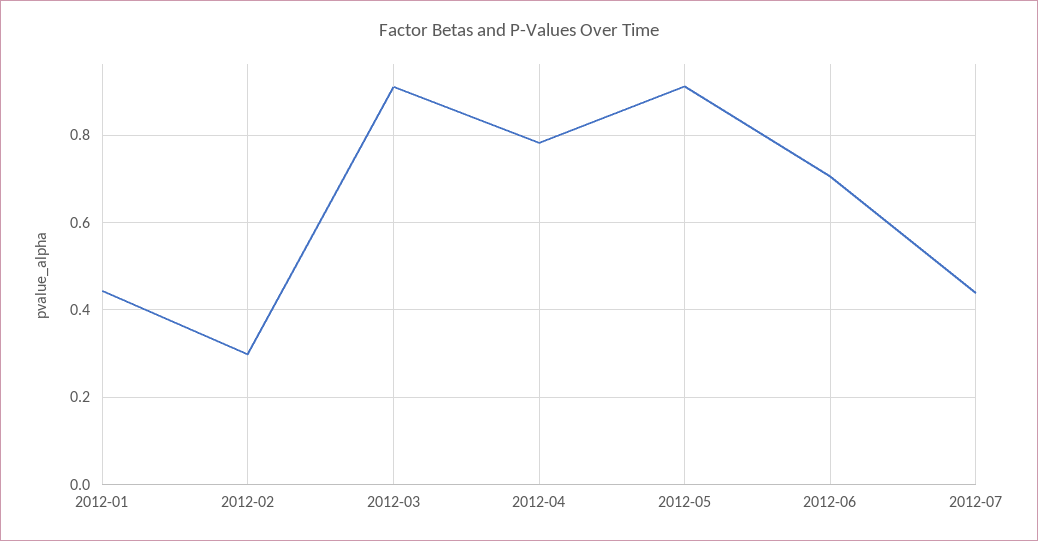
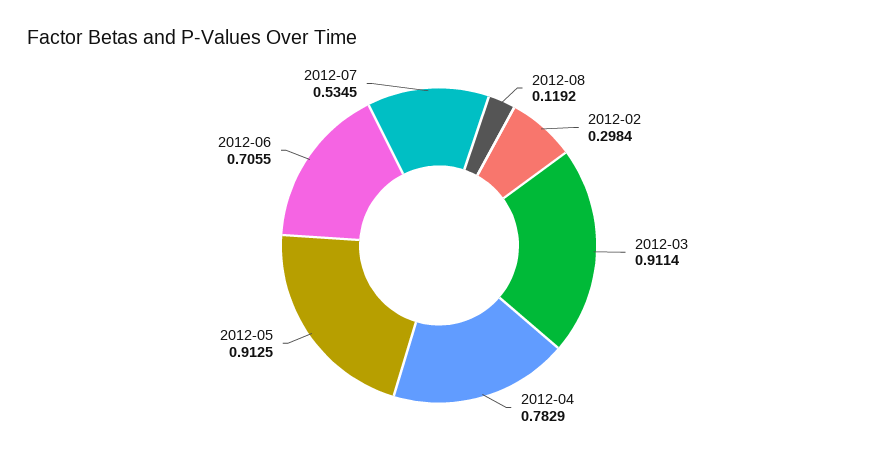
2012-01: 0.44 -> none
2012-07: 0.44 -> 0.5345
2012-08: none -> 0.1192

